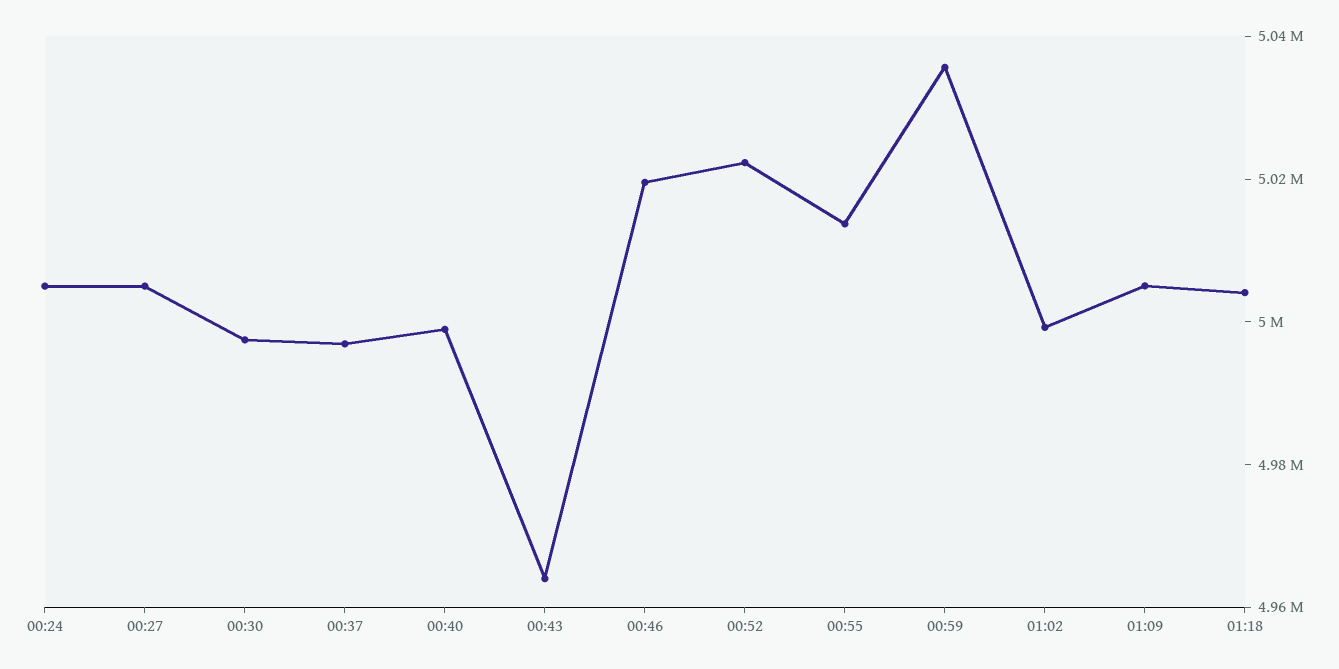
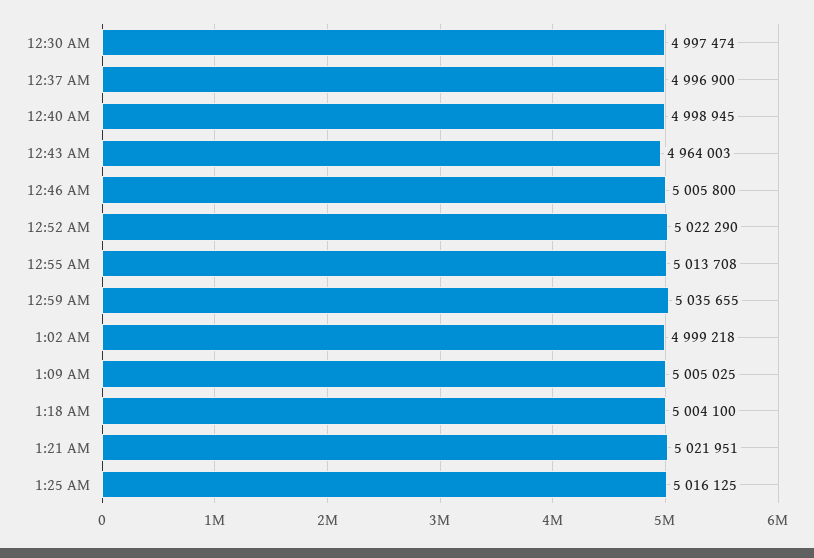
00:24: 5005000 -> none
00:27: 5005000 -> none
00:46: 5020000 -> 5005800
1:21 AM: none -> 5021951
1:25 AM: none -> 5016125

